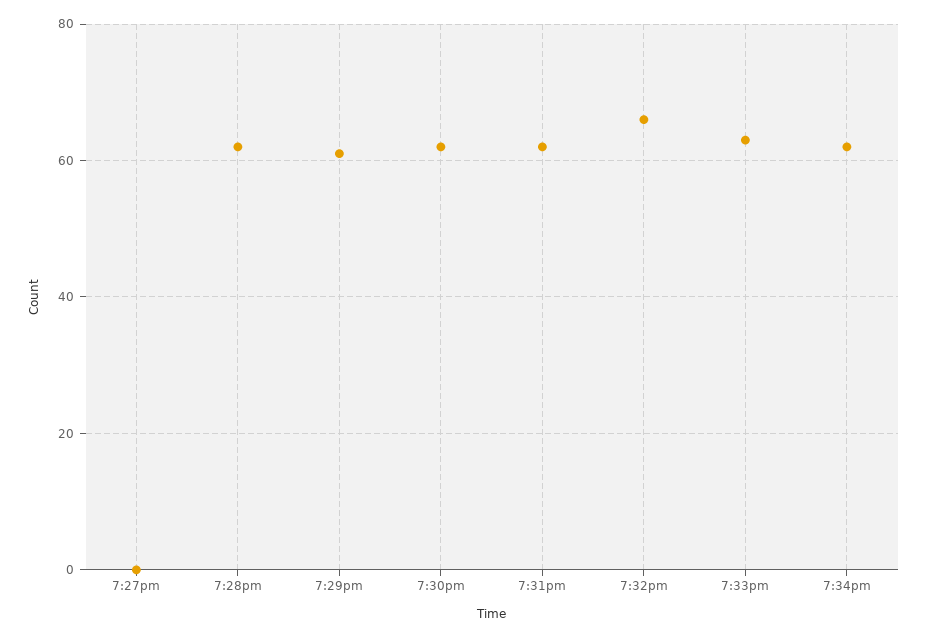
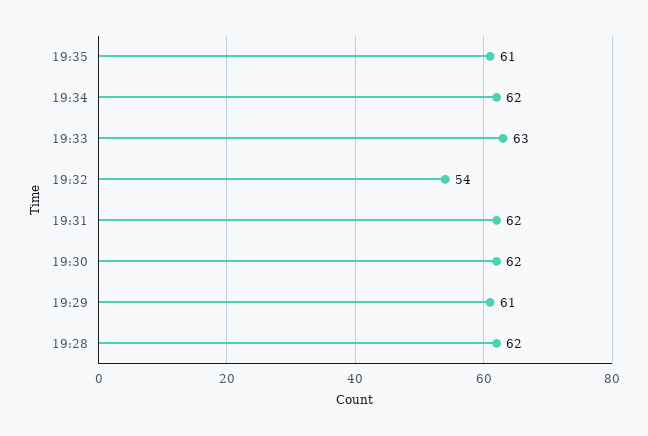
7:27pm: 0 -> none
7:32pm: 65 -> 54
19:35: none -> 61

